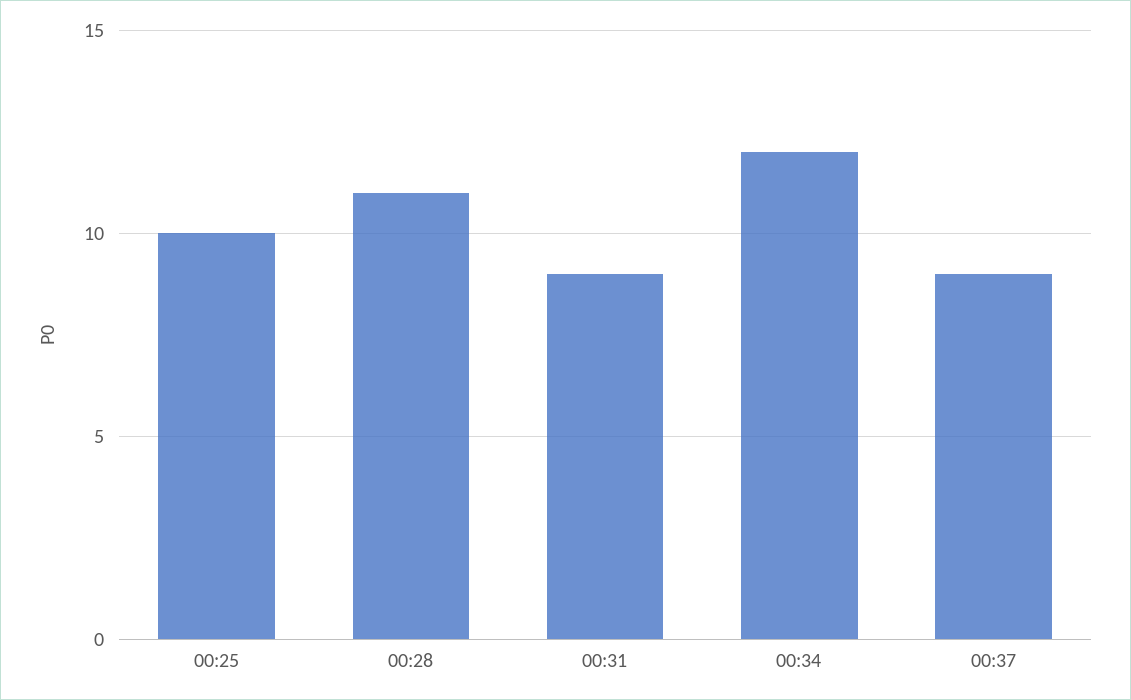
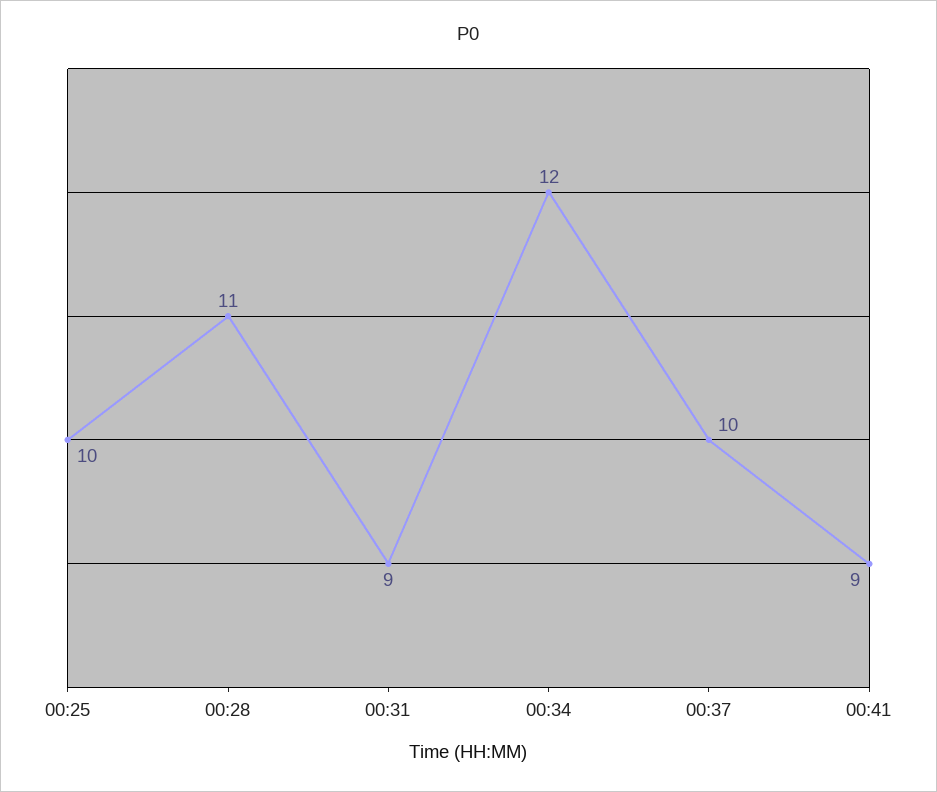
00:37: 9 -> 10
00:41: none -> 9

